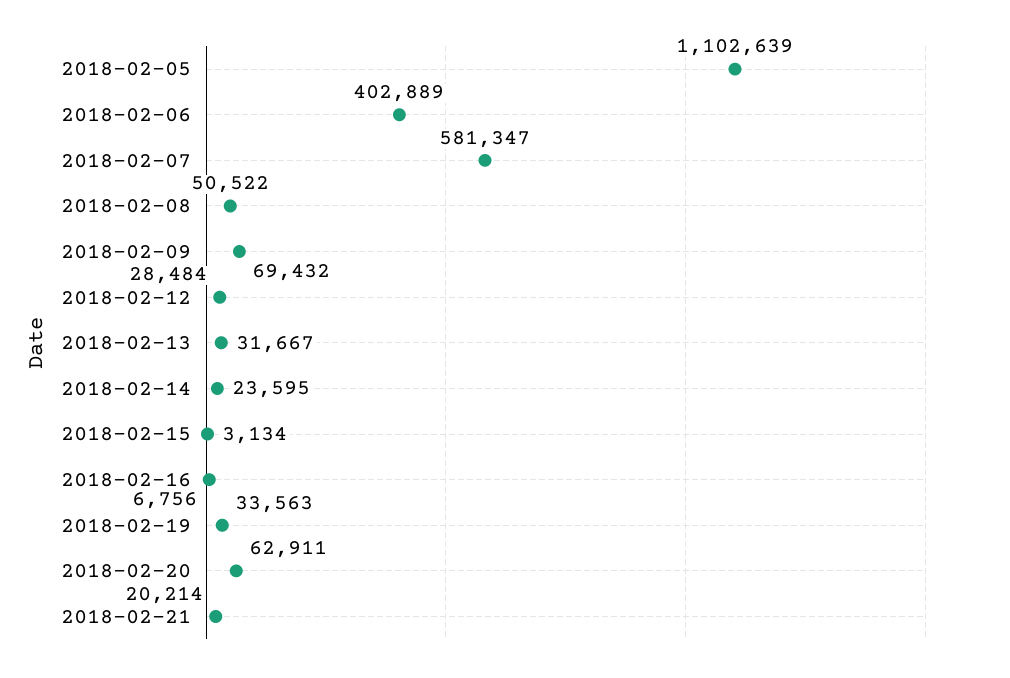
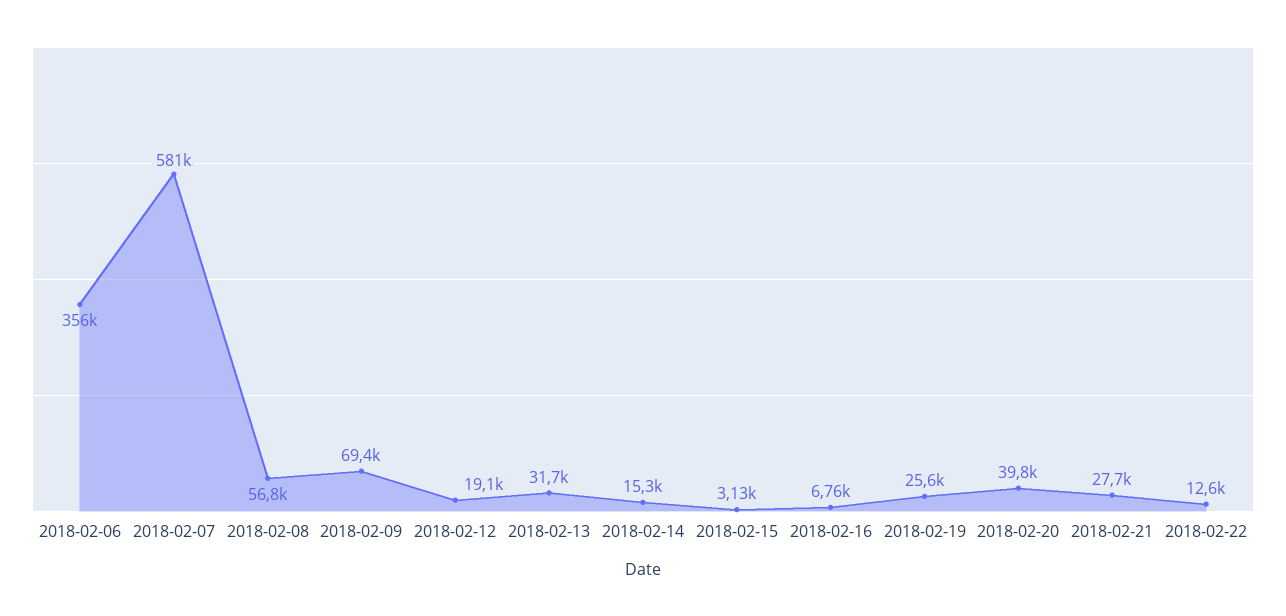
2018-02-05: 1102639 -> none
2018-02-06: 402889 -> 356000
2018-02-08: 50522 -> 56800
2018-02-12: 28484 -> 19100
2018-02-14: 23595 -> 15300
2018-02-19: 33563 -> 25600
2018-02-20: 62911 -> 39800
2018-02-21: 20214 -> 27700
2018-02-22: none -> 12600

